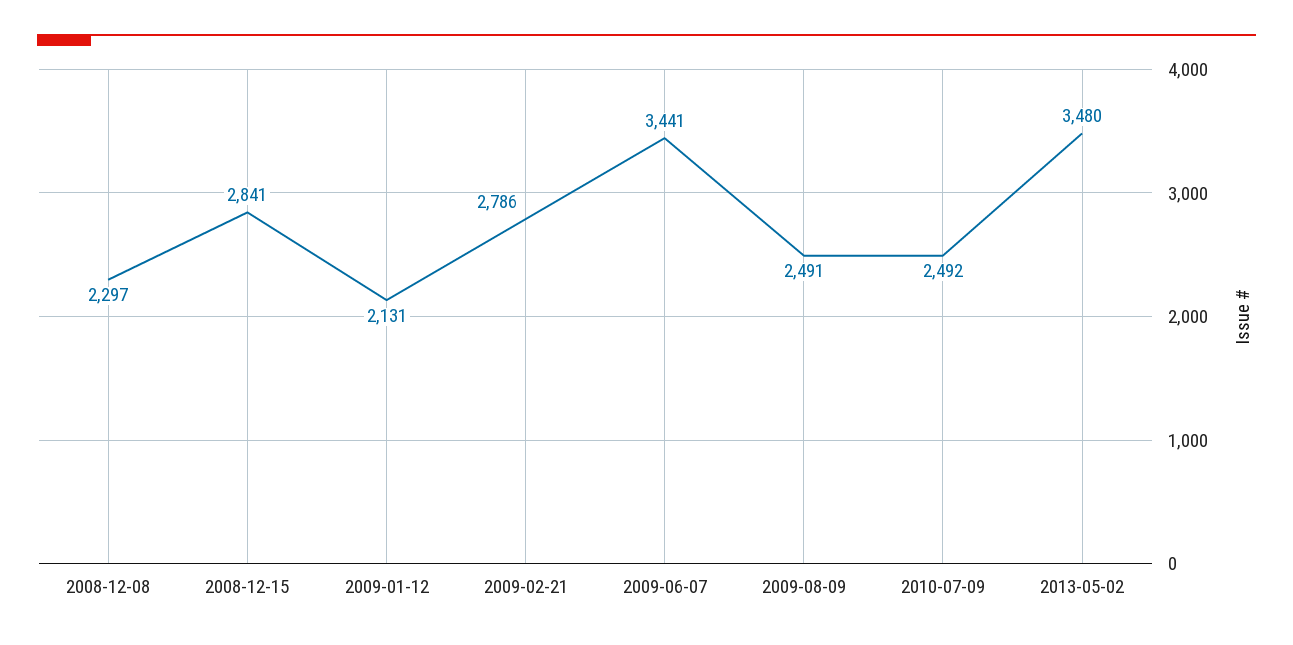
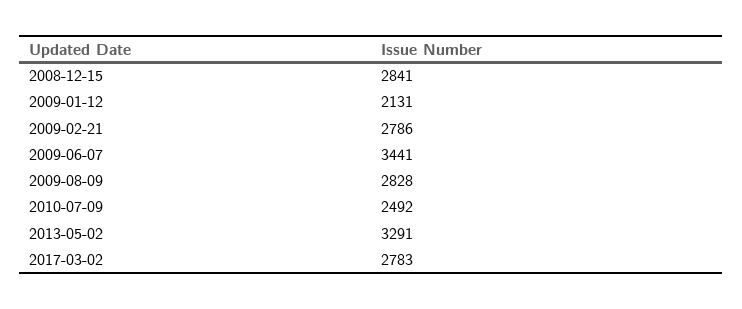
2008-12-08: 2297 -> none
2009-08-09: 2491 -> 2828
2013-05-02: 3480 -> 3291
2017-03-02: none -> 2783

